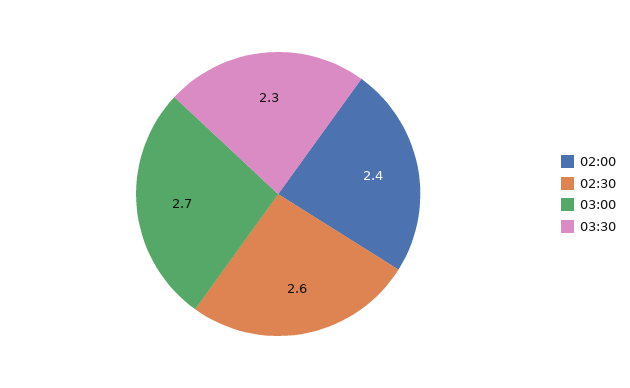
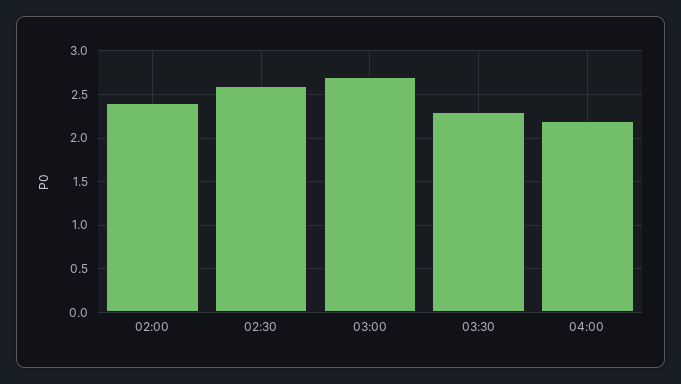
04:00: none -> 2.2

